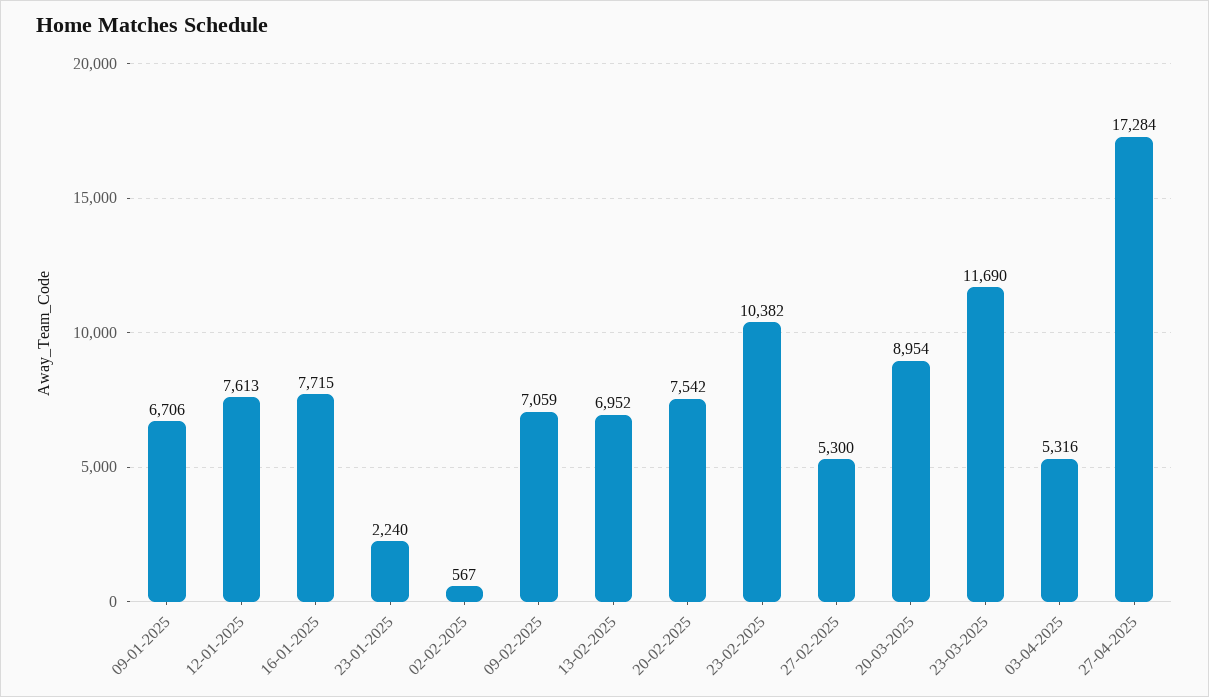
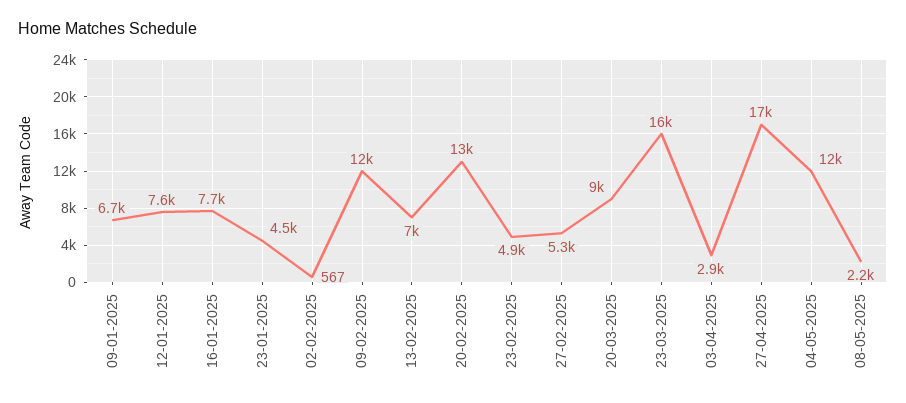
23-01-2025: 2240 -> 4500
09-02-2025: 7059 -> 12000
20-02-2025: 7542 -> 13000
23-02-2025: 10382 -> 4900
23-03-2025: 11690 -> 16000
03-04-2025: 5316 -> 2900
04-05-2025: none -> 12000
08-05-2025: none -> 2200

